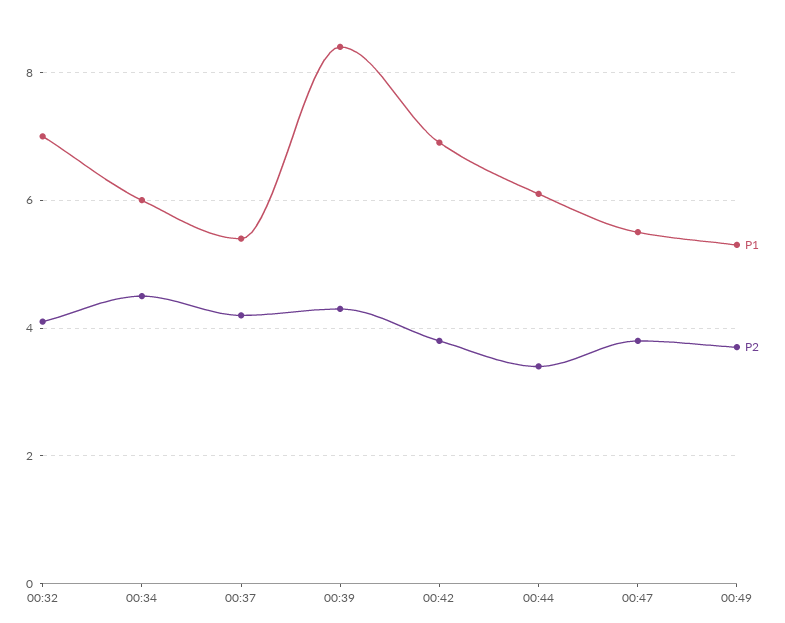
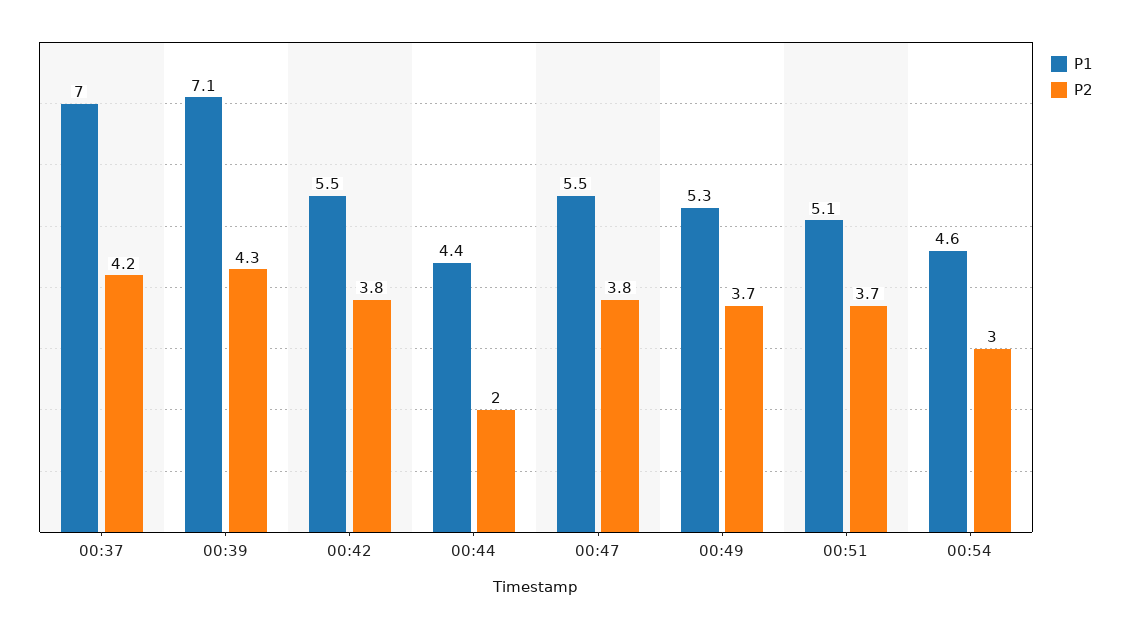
P1, 00:32: 7 -> none
P2, 00:32: 4 -> none
P1, 00:34: 6 -> none
P2, 00:34: 4.5 -> none
P1, 00:37: 5.5 -> 7
P1, 00:39: 8.5 -> 7.1
P1, 00:42: 7 -> 5.5
P1, 00:44: 6 -> 4.4
P2, 00:44: 3.5 -> 2
P1, 00:51: none -> 5.1
P2, 00:51: none -> 3.7
P1, 00:54: none -> 4.6
P2, 00:54: none -> 3

